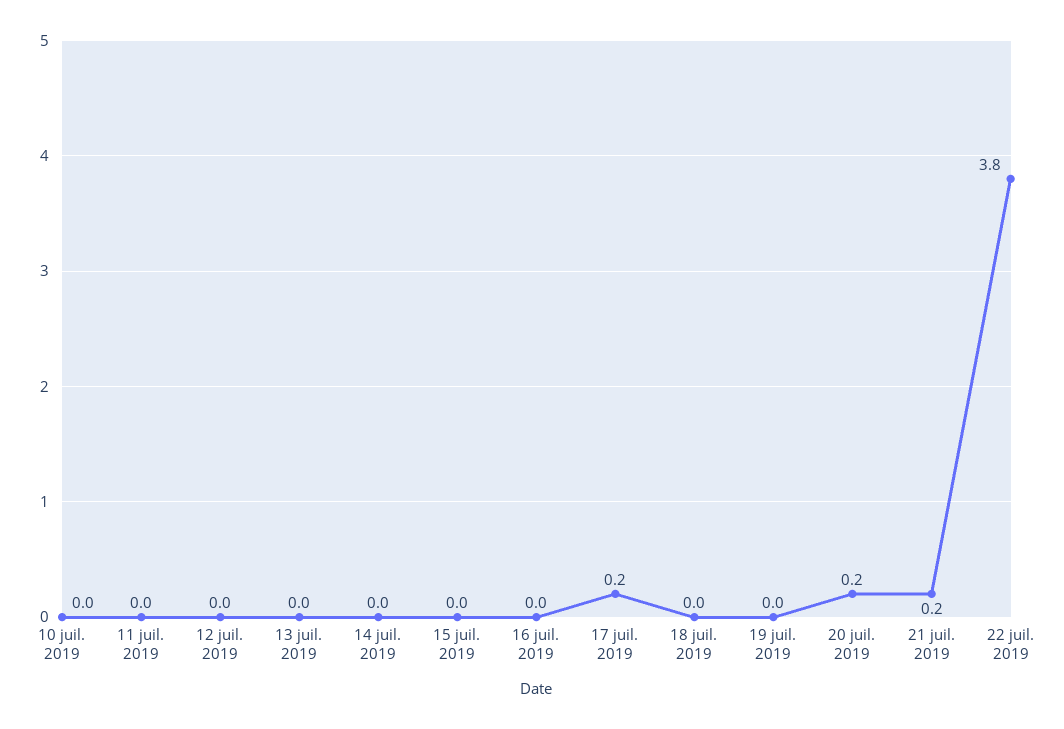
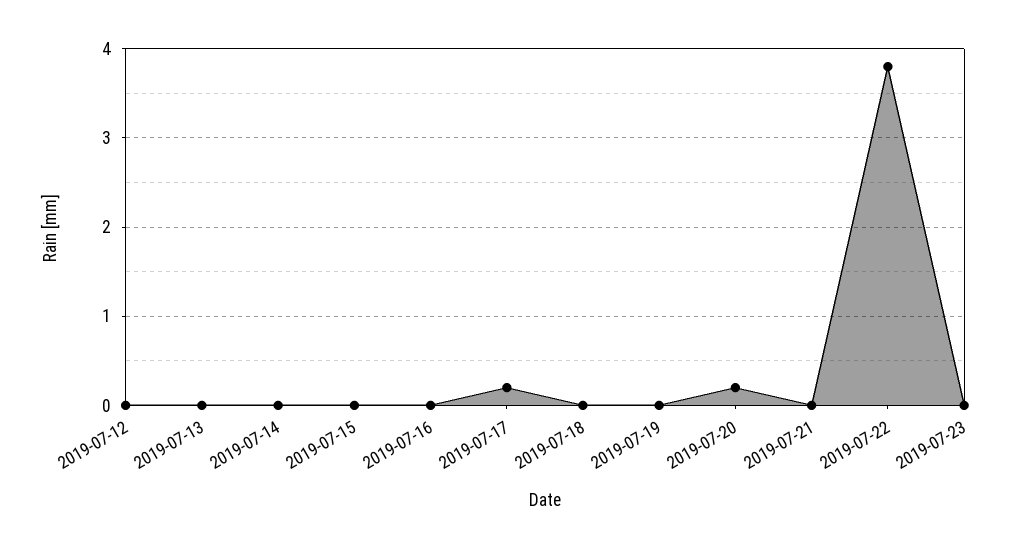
10 juil. 2019: 0 -> none
11 juil. 2019: 0 -> none
21 juil. 2019: 0.2 -> 0
2019-07-23: none -> 0

